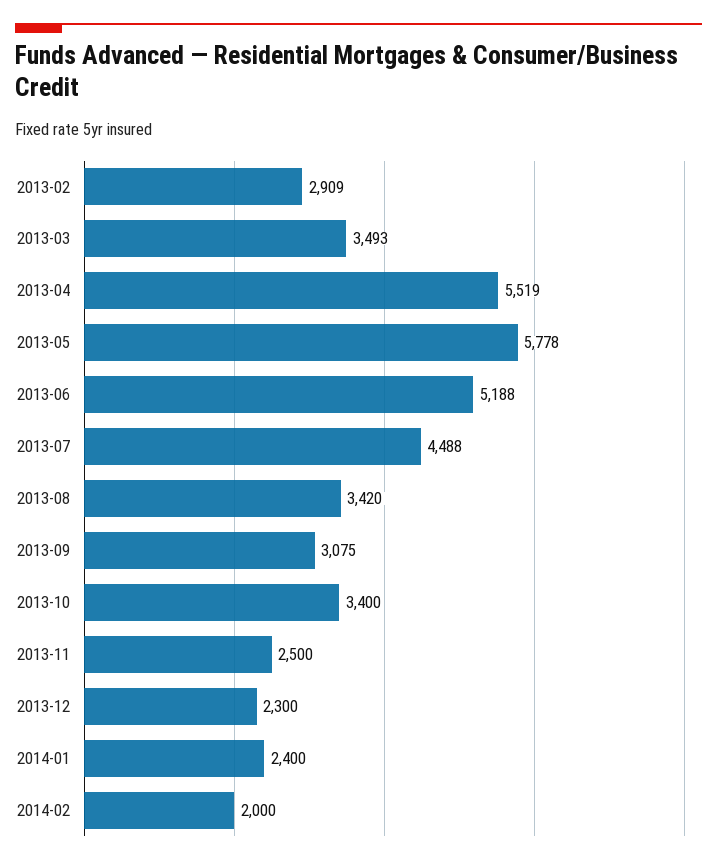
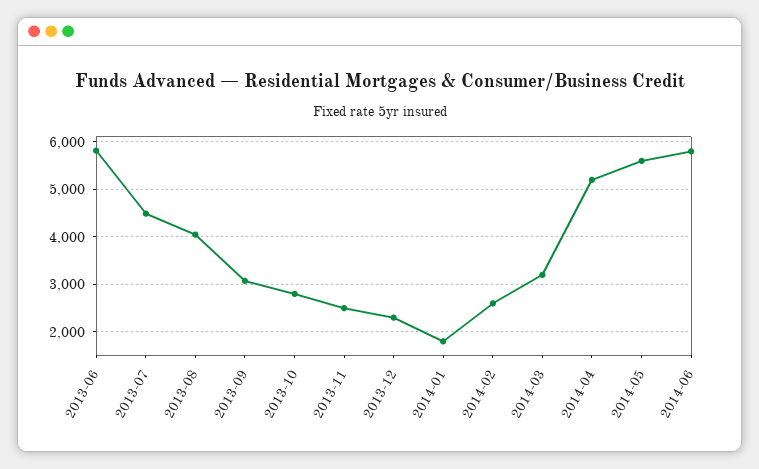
2013-02: 2909 -> none
2013-03: 3493 -> none
2013-04: 5519 -> none
2013-05: 5778 -> none
2013-06: 5188 -> 5800
2013-08: 3420 -> 4000
2013-10: 3400 -> 2800
2014-01: 2400 -> 1800
2014-02: 2000 -> 2600
2014-03: none -> 3200
2014-04: none -> 5200
2014-05: none -> 5600
2014-06: none -> 5800

